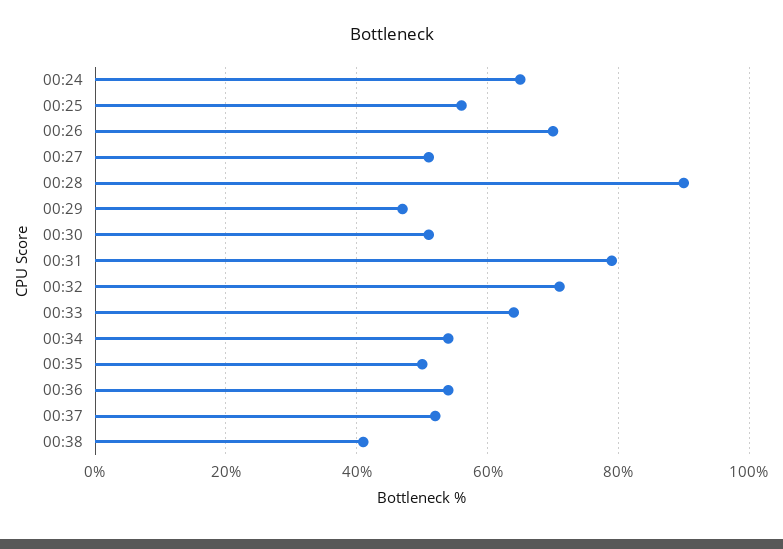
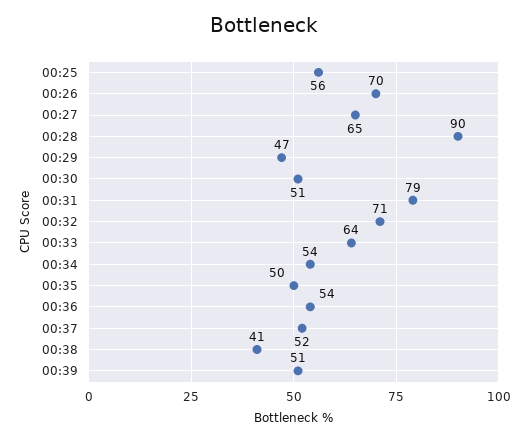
00:24: 65 -> none
00:27: 50 -> 65
00:39: none -> 51

